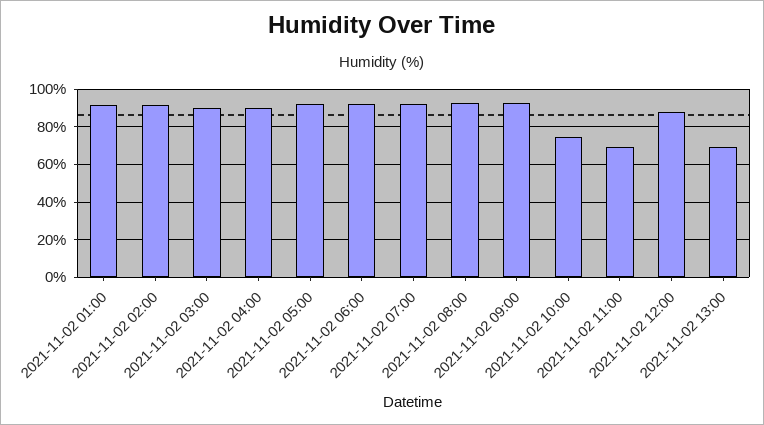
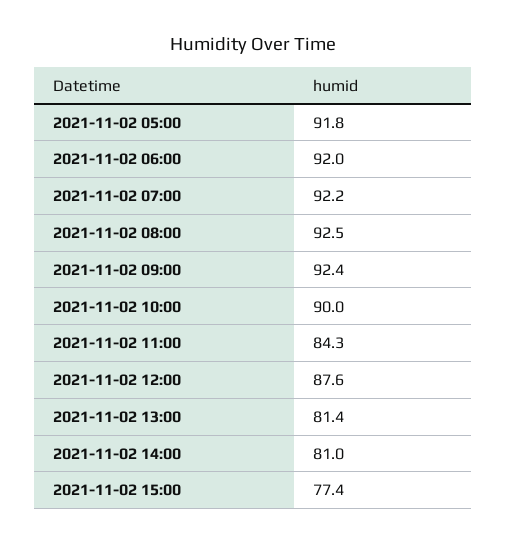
2021-11-02 01:00: 90 -> none
2021-11-02 02:00: 90 -> none
2021-11-02 03:00: 90 -> none
2021-11-02 04:00: 90 -> none
2021-11-02 10:00: 75 -> 90
2021-11-02 11:00: 70 -> 84.3
2021-11-02 13:00: 70 -> 81.4
2021-11-02 14:00: none -> 81
2021-11-02 15:00: none -> 77.4

